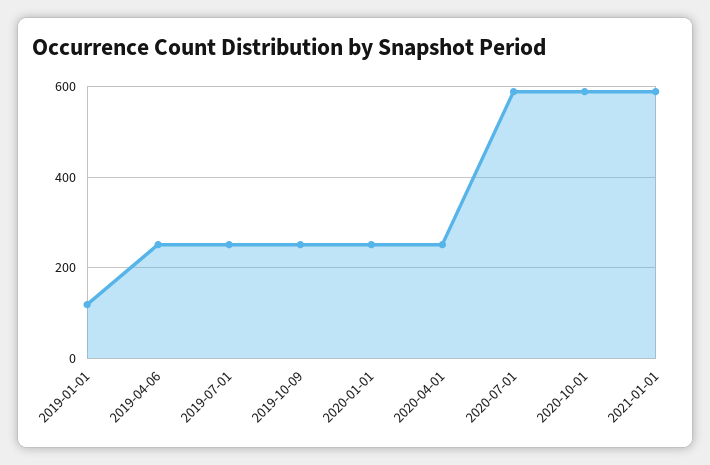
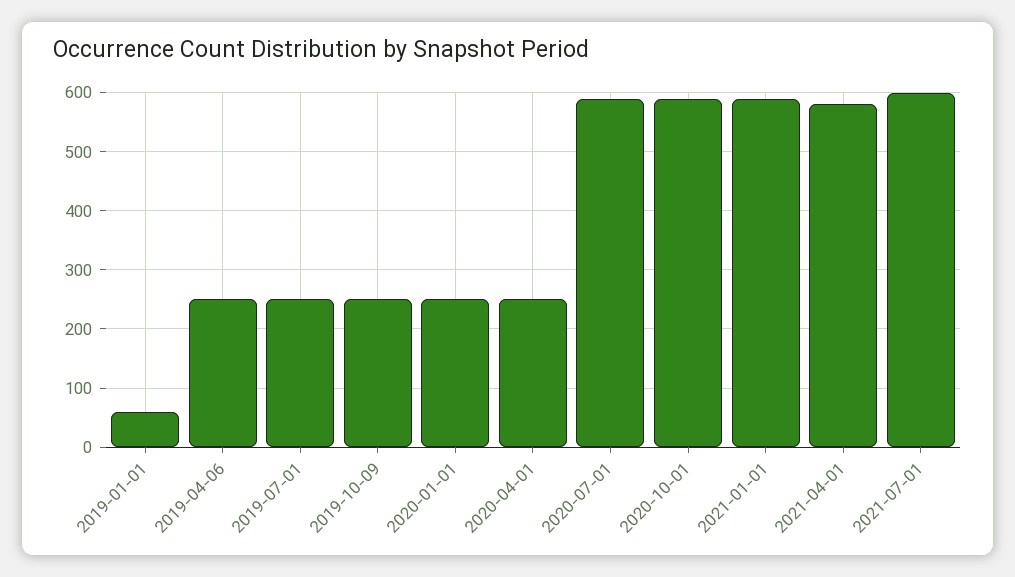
2019-01-01: 120 -> 60
2021-04-01: none -> 580
2021-07-01: none -> 600

